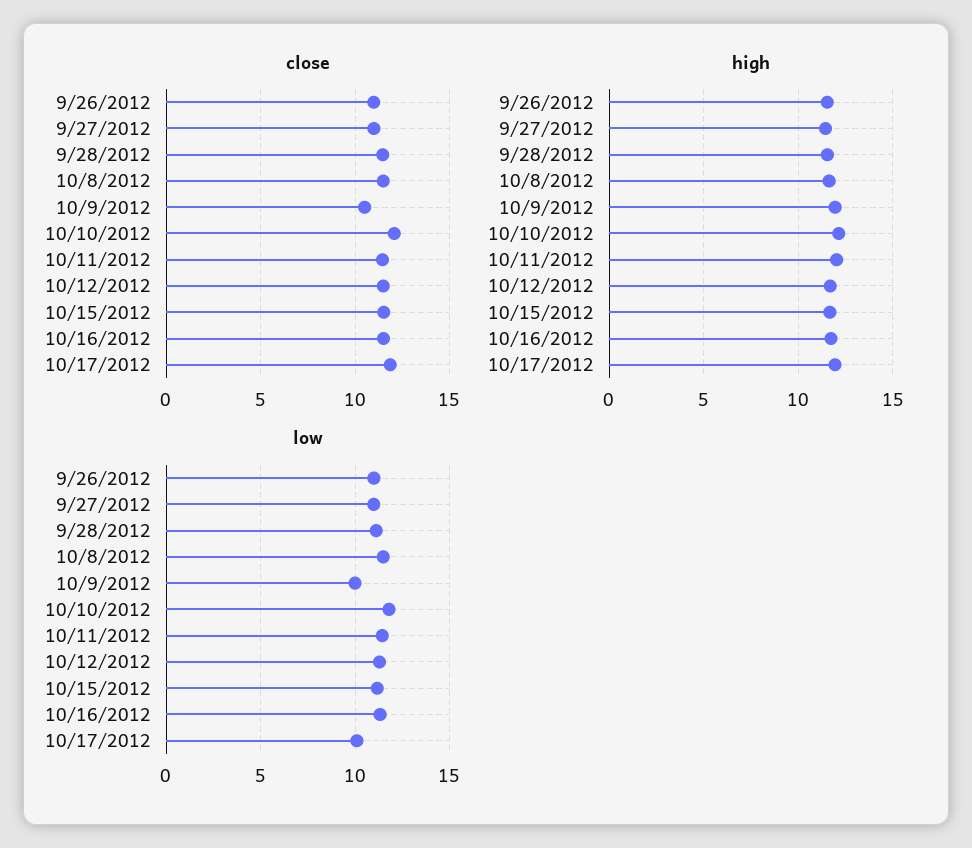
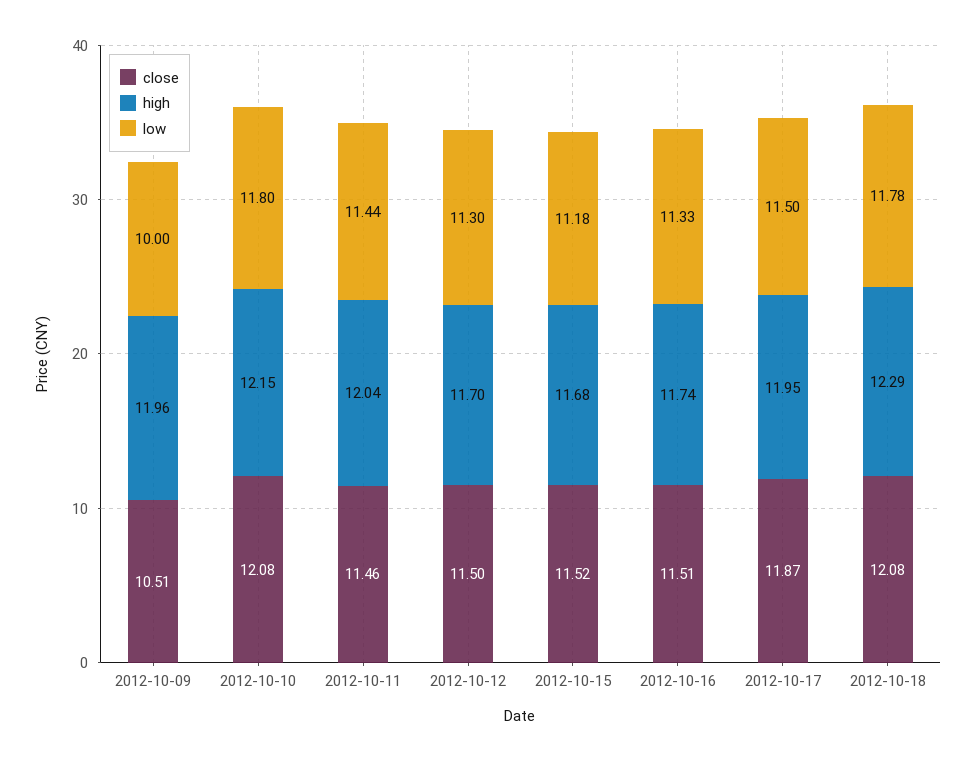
close, 9/26/2012: 11 -> none
close, 9/27/2012: 11 -> none
close, 9/28/2012: 11.5 -> none
close, 10/8/2012: 11.5 -> none
high, 9/26/2012: 11.5 -> none
high, 9/27/2012: 11.5 -> none
high, 9/28/2012: 11.5 -> none
high, 10/8/2012: 11.5 -> none
low, 9/26/2012: 11 -> none
low, 9/27/2012: 11 -> none
low, 9/28/2012: 11 -> none
low, 10/8/2012: 11.5 -> none
low, 10/17/2012: 10 -> 11.5
close, 2012-10-18: none -> 12.08
high, 2012-10-18: none -> 12.29
low, 2012-10-18: none -> 11.78

